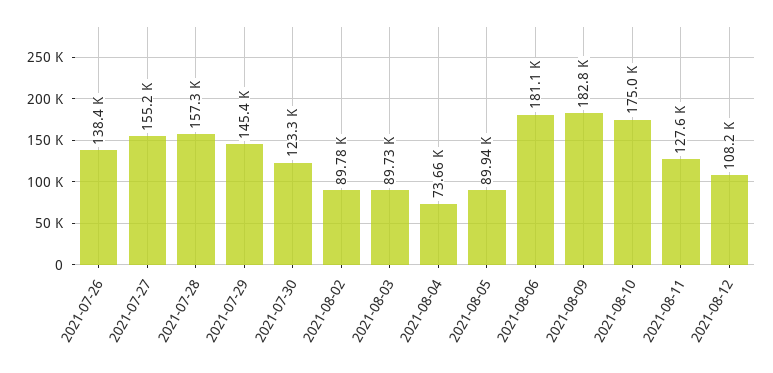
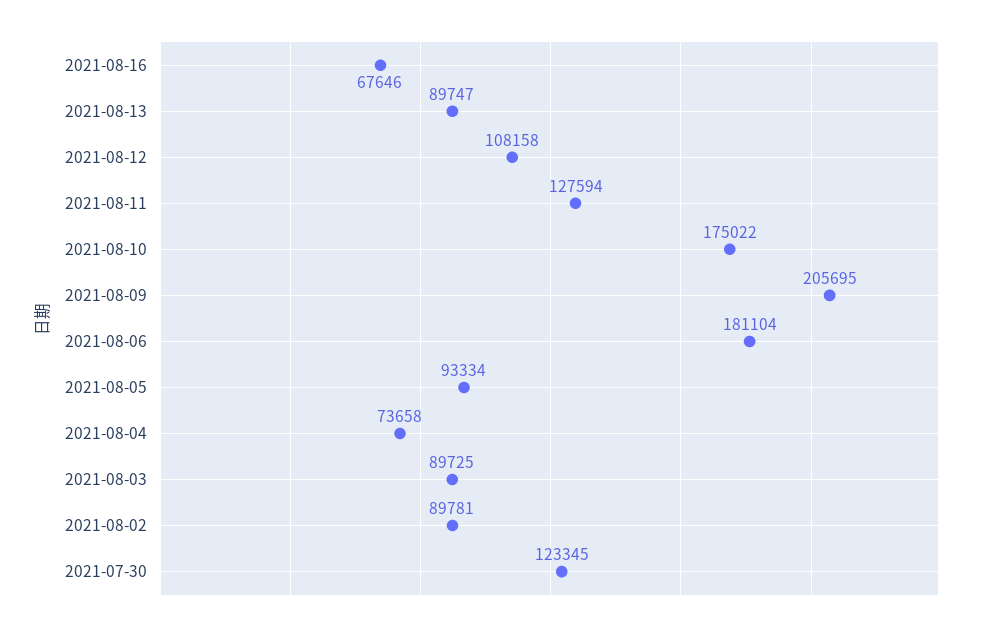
2021-07-26: 138400 -> none
2021-07-27: 155200 -> none
2021-07-28: 157300 -> none
2021-07-29: 145400 -> none
2021-08-05: 89940 -> 93334
2021-08-09: 182800 -> 205695
2021-08-16: none -> 67646
2021-08-13: none -> 89747

